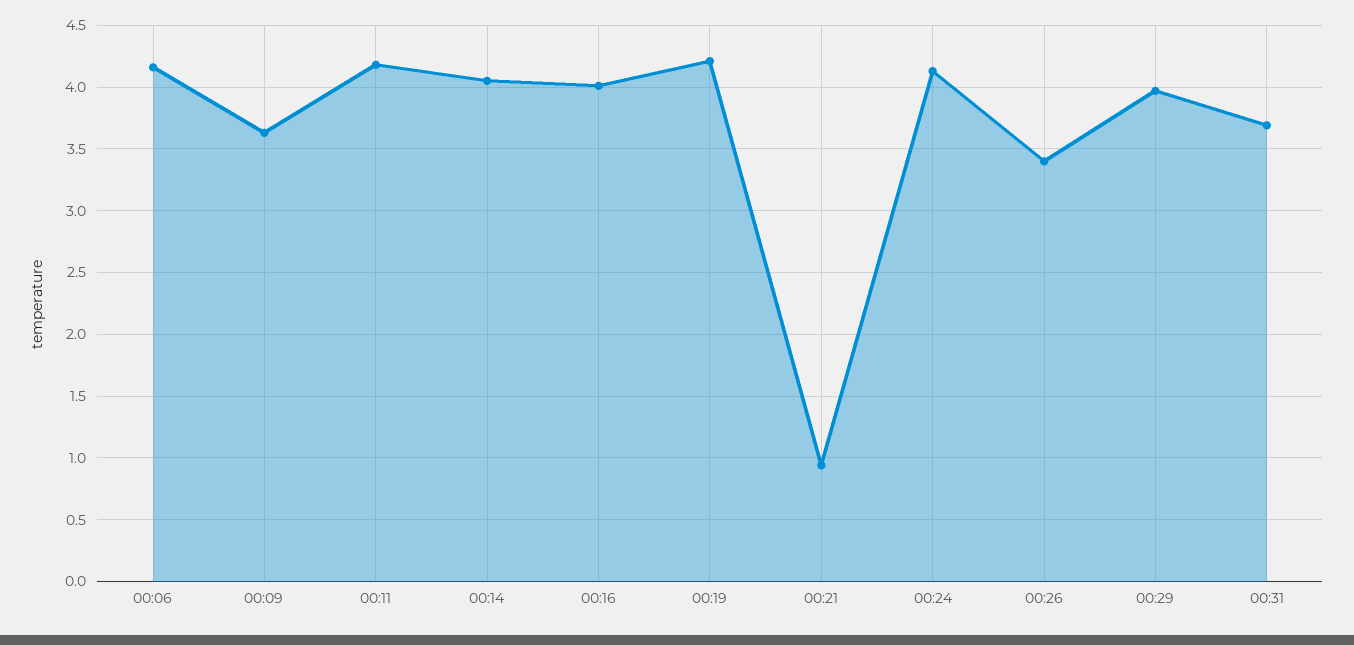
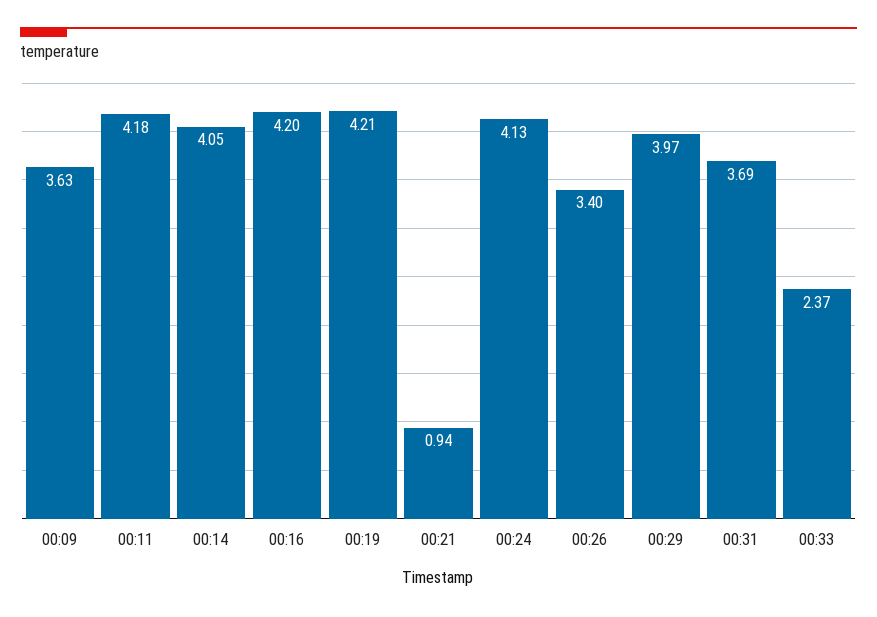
00:06: 4.15 -> none
00:16: 4 -> 4.2
00:33: none -> 2.37

